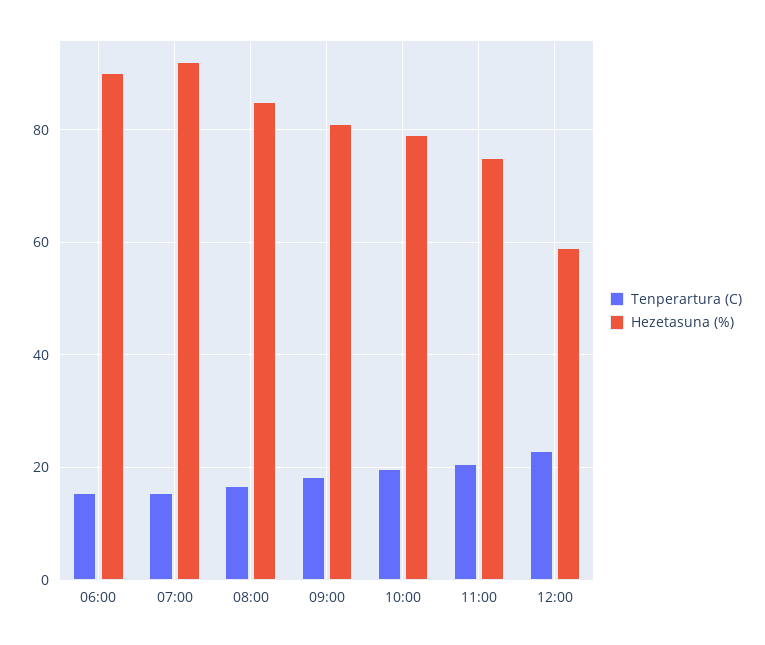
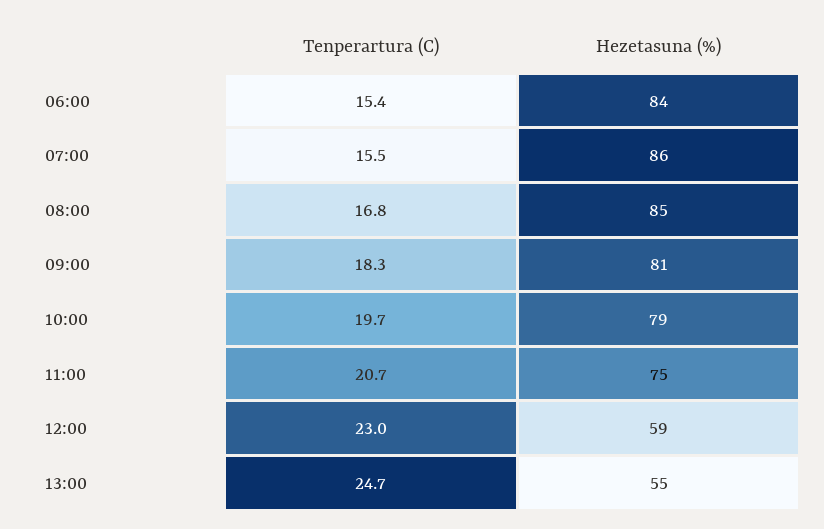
Hezetasuna (%), 06:00: 90 -> 84
Hezetasuna (%), 07:00: 92 -> 86
Tenperartura (C), 13:00: none -> 24.7
Hezetasuna (%), 13:00: none -> 55

